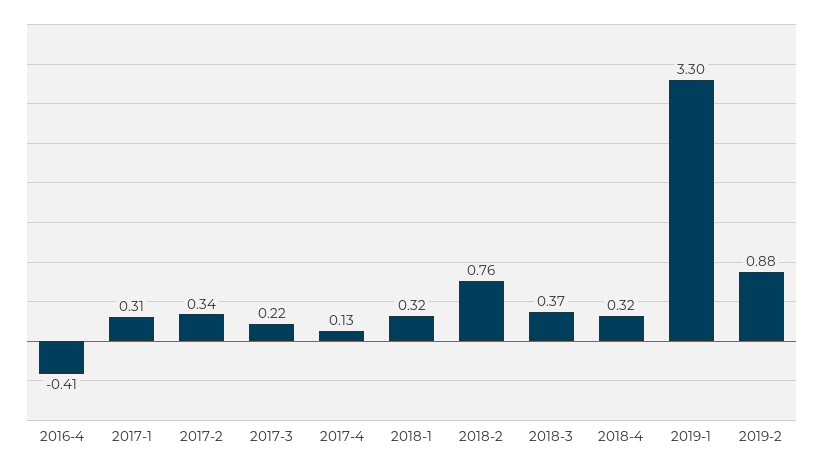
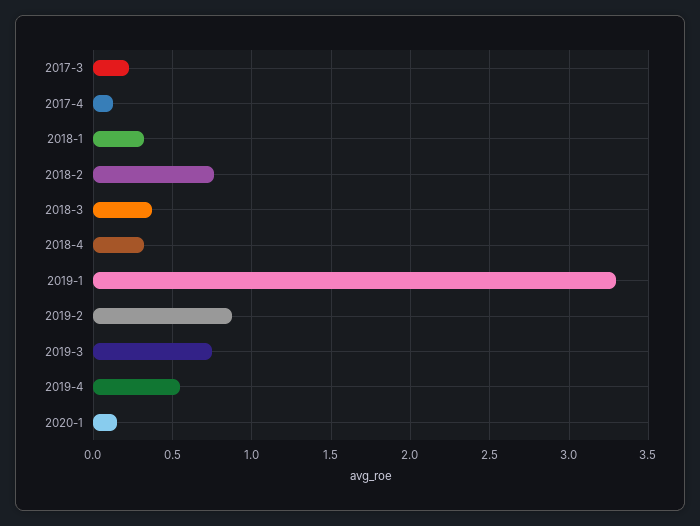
2016-4: -0.41 -> none
2017-1: 0.31 -> none
2017-2: 0.34 -> none
2019-3: none -> 0.75
2019-4: none -> 0.55
2020-1: none -> 0.15

